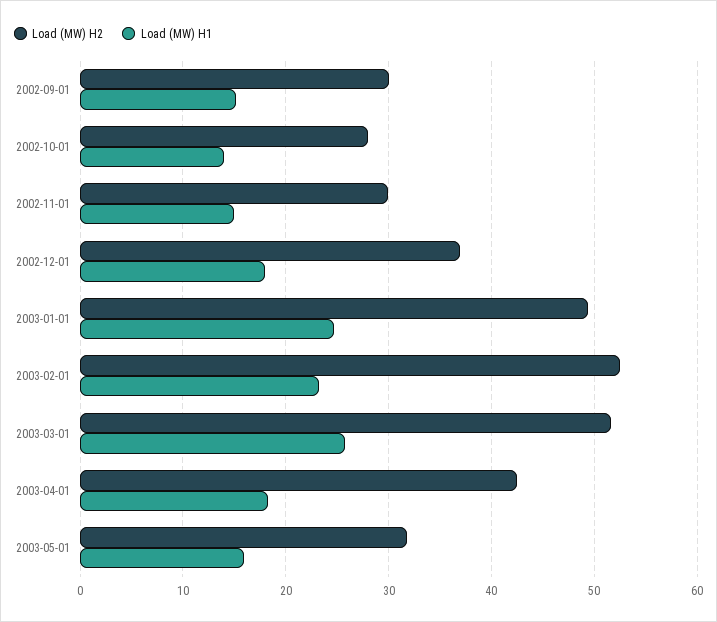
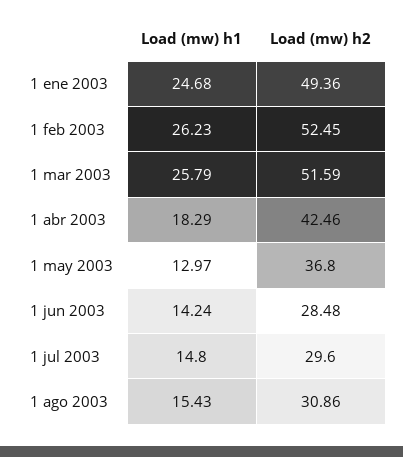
Load (MW) H2, 2002-09-01: 30 -> none
Load (MW) H1, 2002-09-01: 15 -> none
Load (MW) H2, 2002-10-01: 28 -> none
Load (MW) H1, 2002-10-01: 14 -> none
Load (MW) H2, 2002-11-01: 30 -> none
Load (MW) H1, 2002-11-01: 15 -> none
Load (MW) H2, 2002-12-01: 37 -> none
Load (MW) H1, 2002-12-01: 18 -> none
Load (MW) H1, 2003-02-01: 23 -> 26.23
Load (MW) H2, 2003-05-01: 32 -> 36.8
Load (MW) H1, 2003-05-01: 16 -> 12.97
Load (MW) H1, 1 jun 2003: none -> 14.24
Load (MW) H2, 1 jun 2003: none -> 28.48
Load (MW) H1, 1 jul 2003: none -> 14.8
Load (MW) H2, 1 jul 2003: none -> 29.6
Load (MW) H1, 1 ago 2003: none -> 15.43
Load (MW) H2, 1 ago 2003: none -> 30.86

